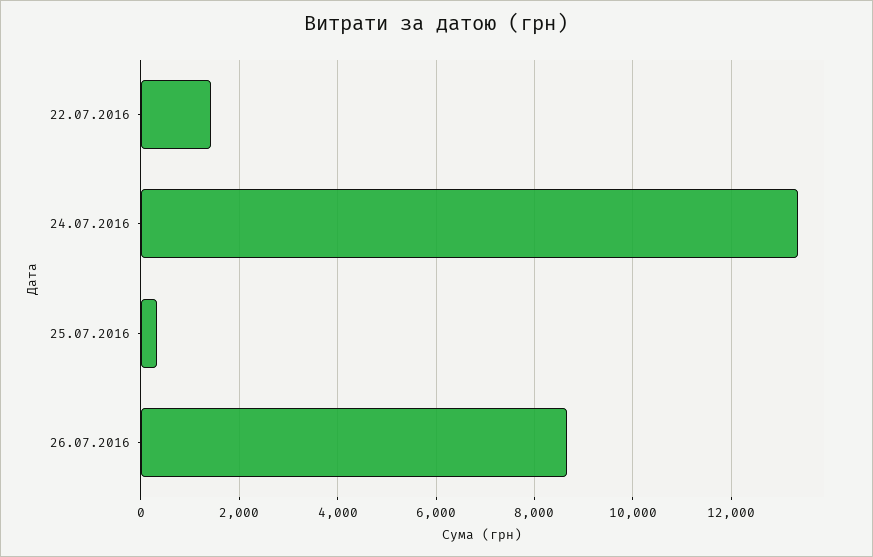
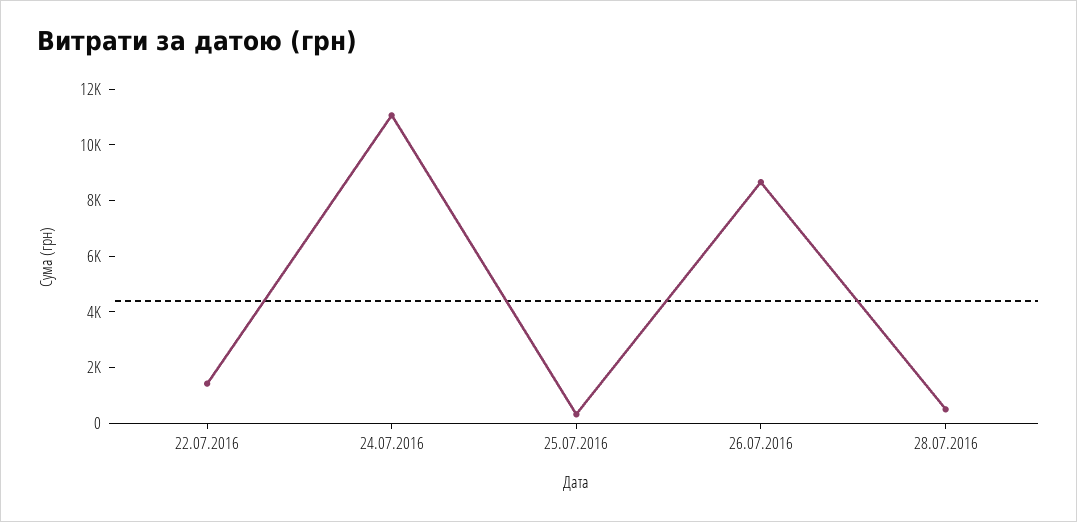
24.07.2016: 13400 -> 11000
28.07.2016: none -> 500

